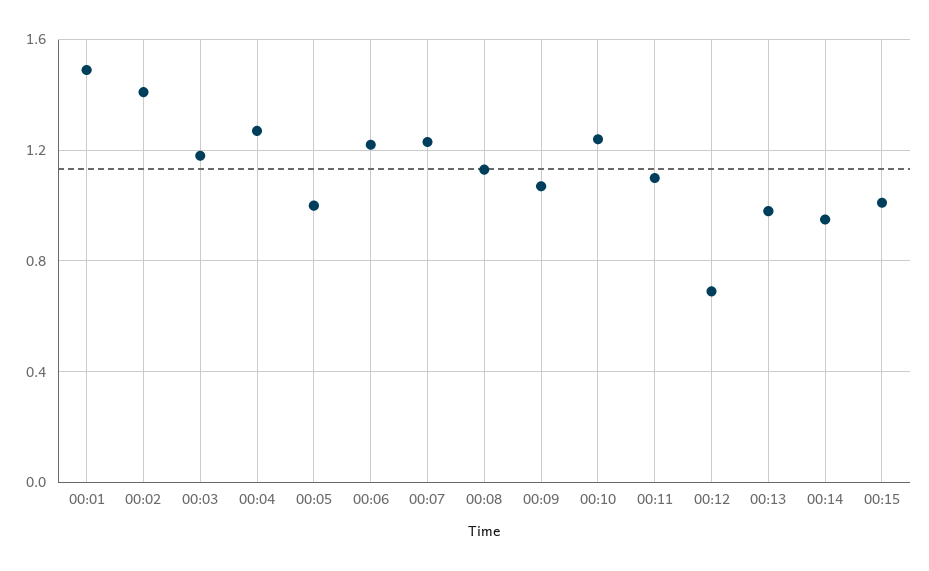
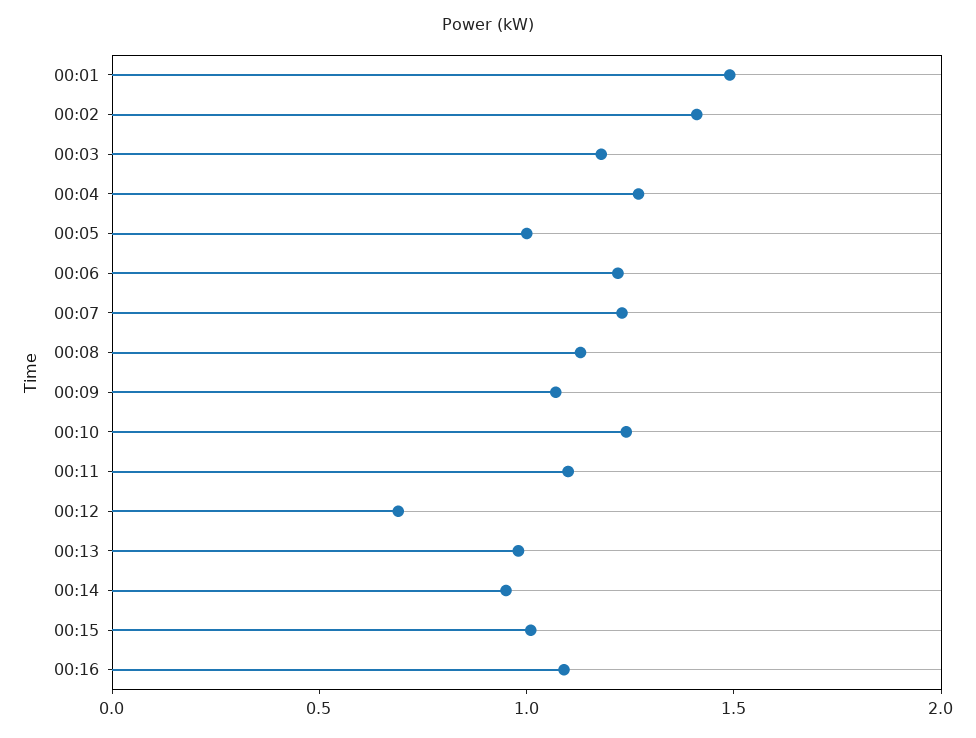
00:16: none -> 1.1

